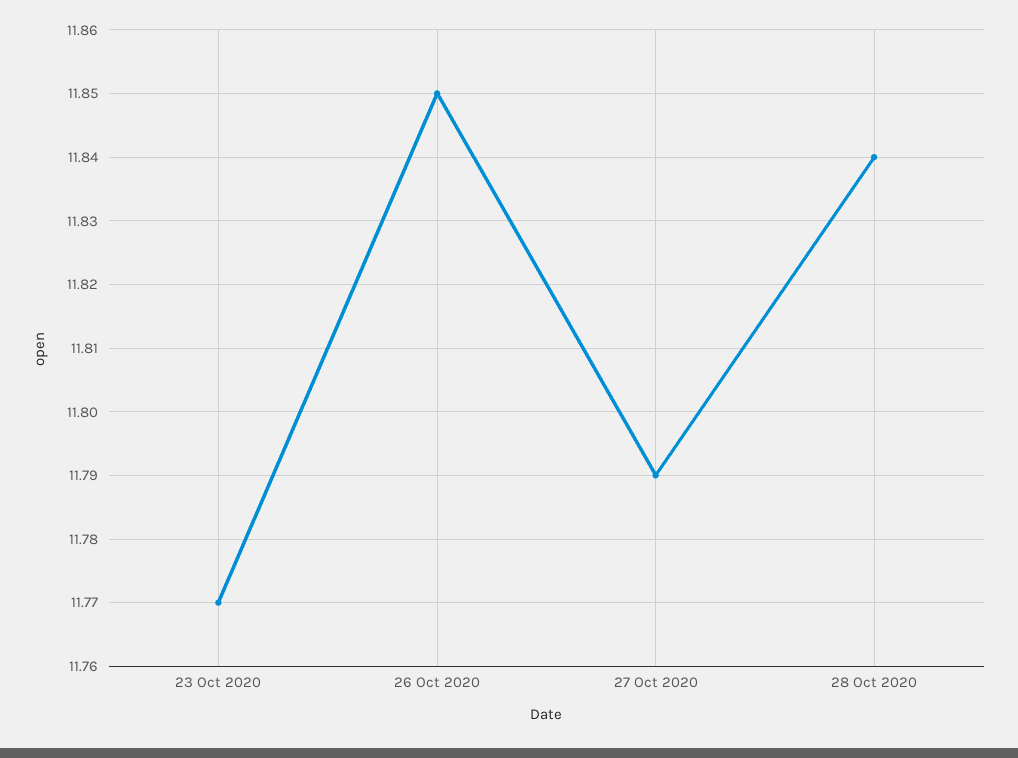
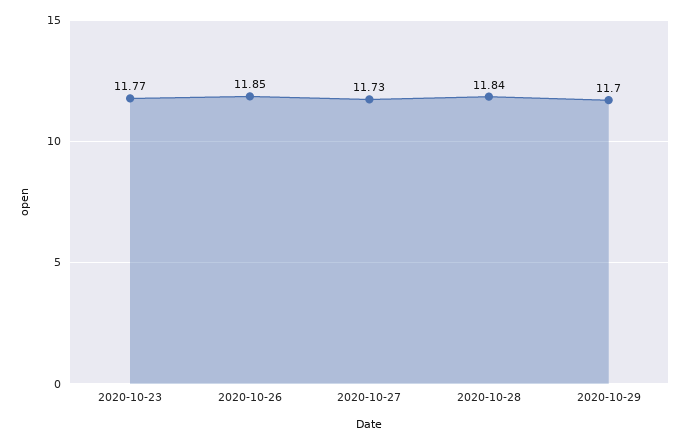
27 Oct 2020: 11.79 -> 11.73
2020-10-29: none -> 11.7

